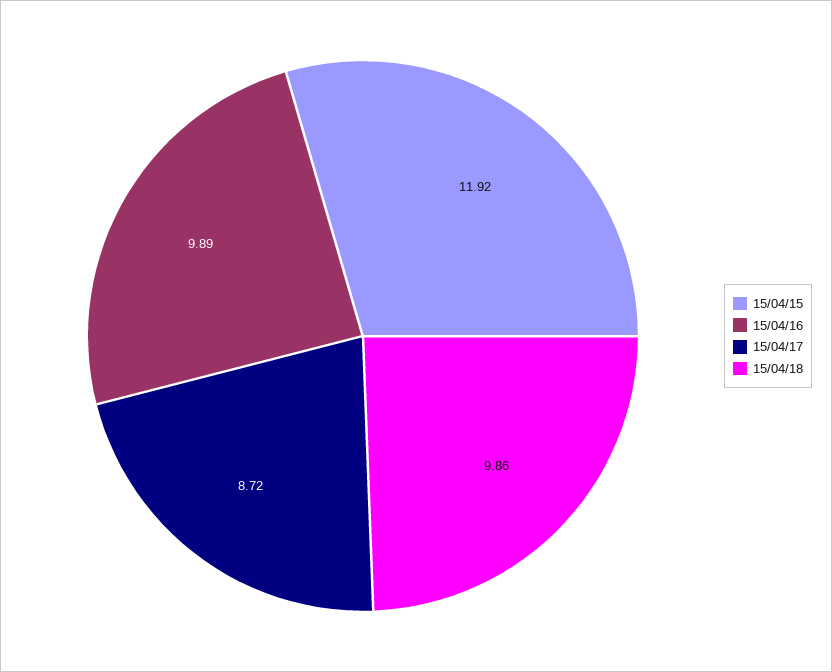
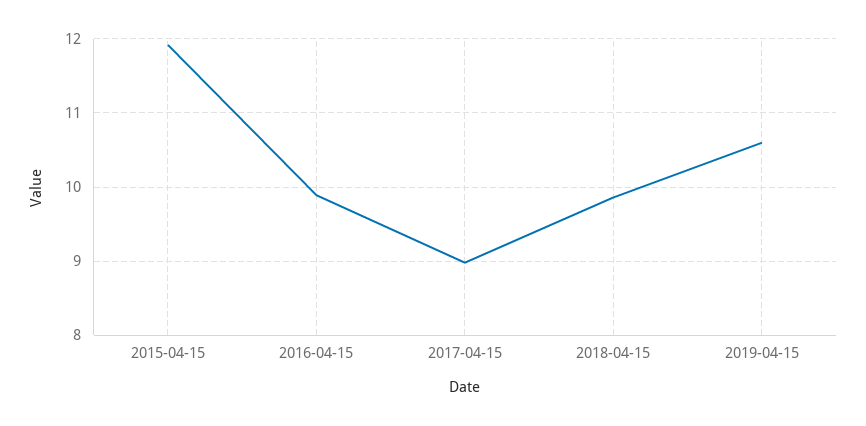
15/04/17: 8.72 -> 9
2019-04-15: none -> 10.6

